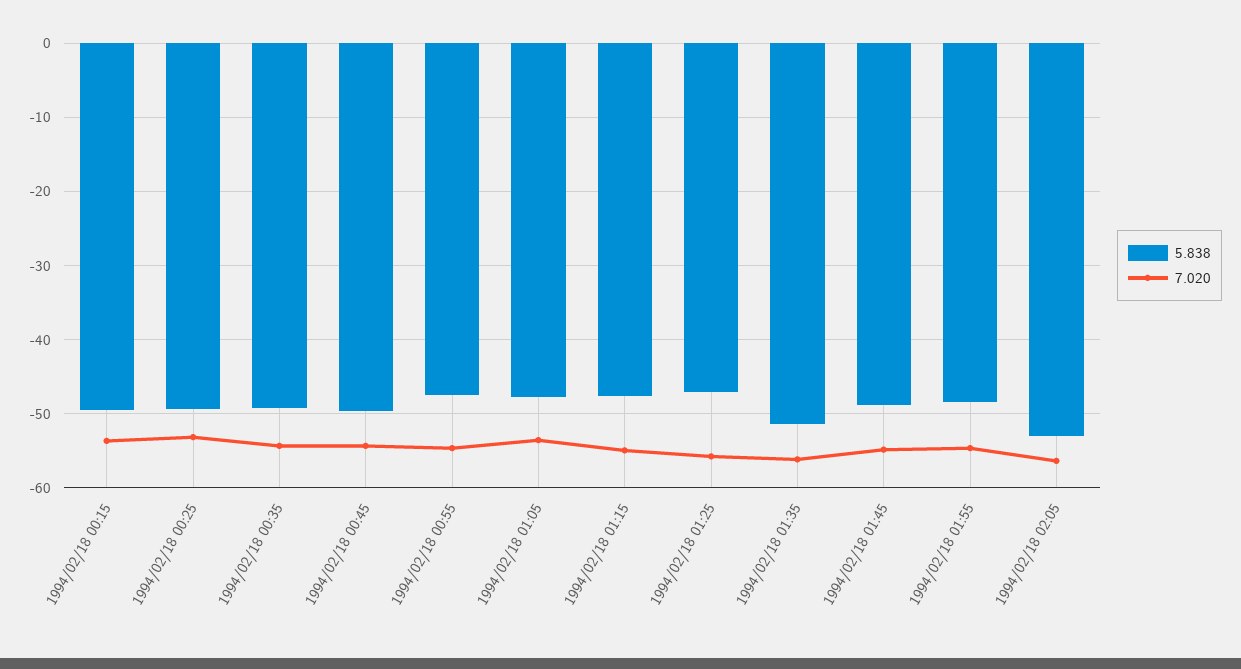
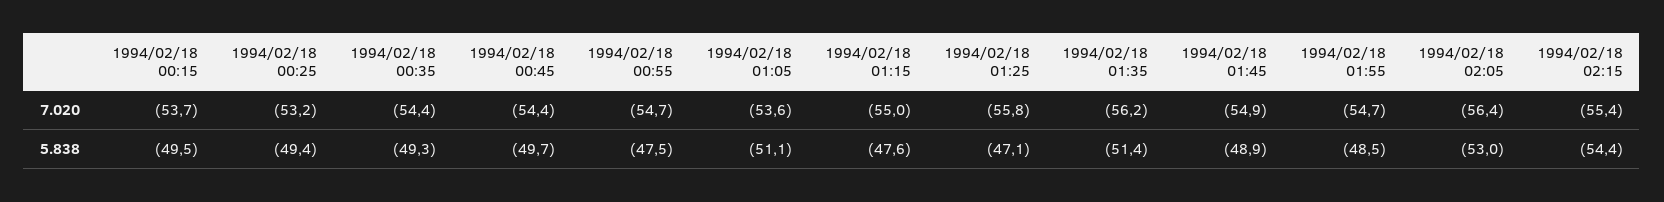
5.838, 1994/02/18 01:05: -48 -> -51.1
7.020, 1994/02/18 02:15: none -> -55.4
5.838, 1994/02/18 02:15: none -> -54.4

